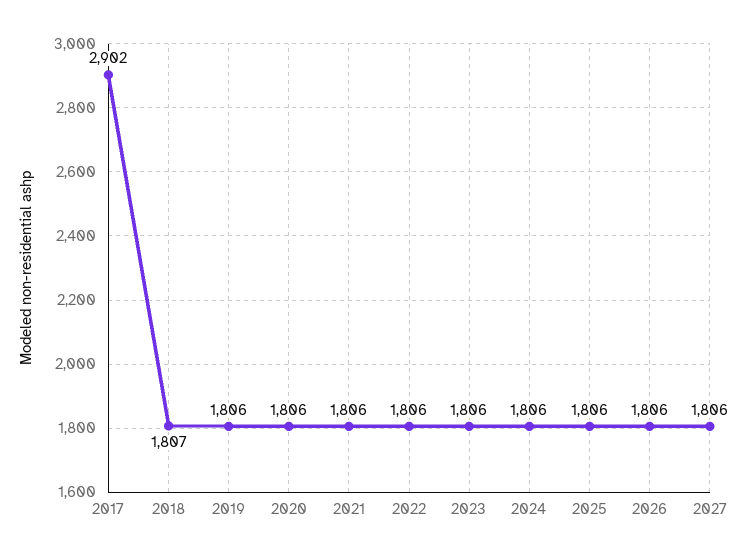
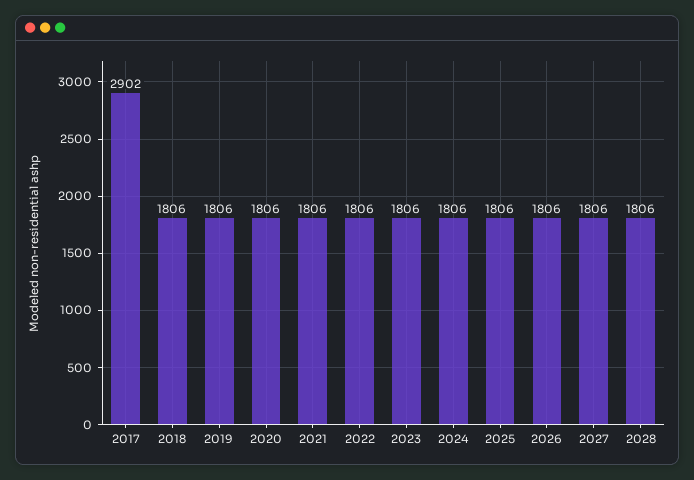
2018: 1807 -> 1806
2028: none -> 1806

